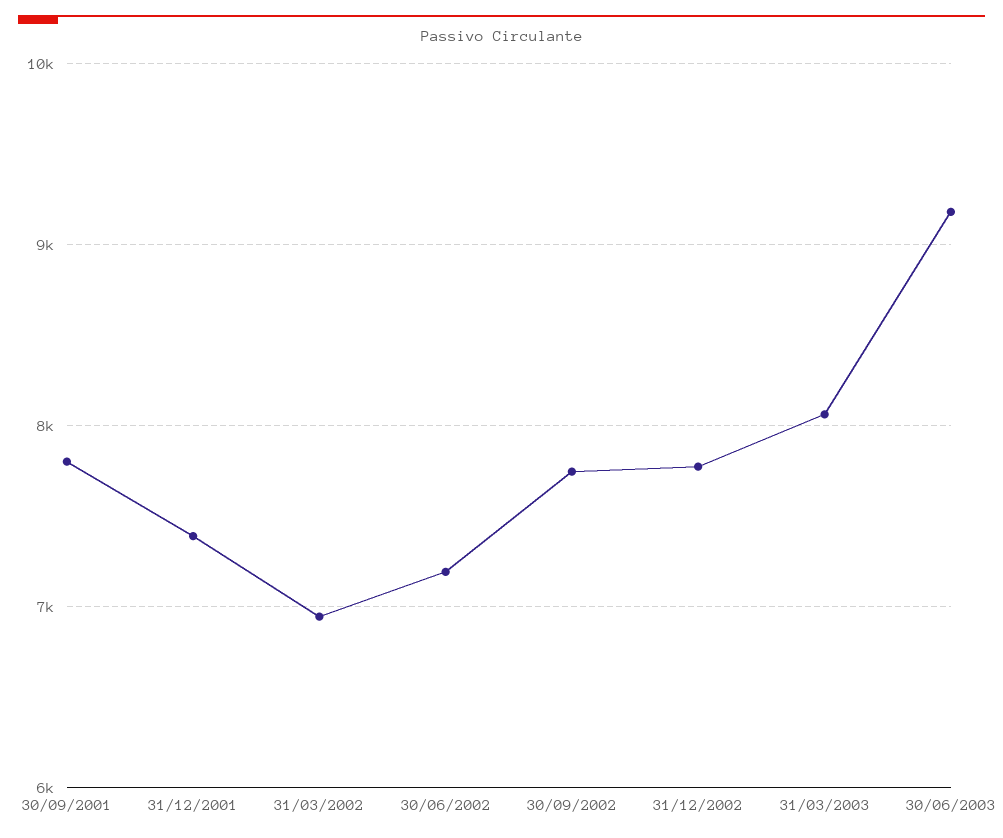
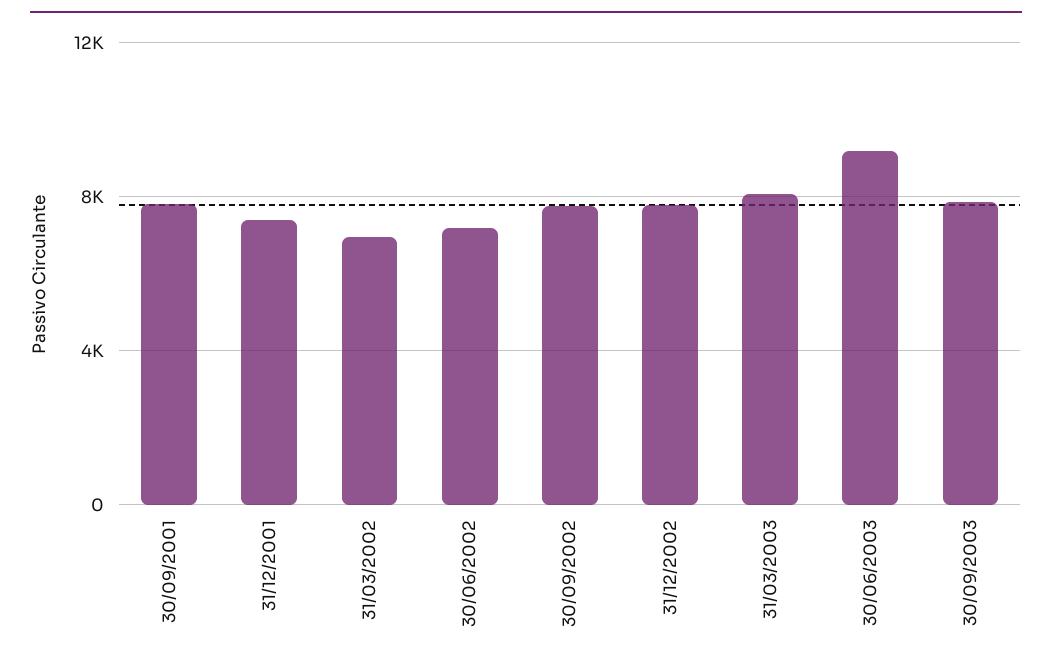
30/09/2003: none -> 8000

